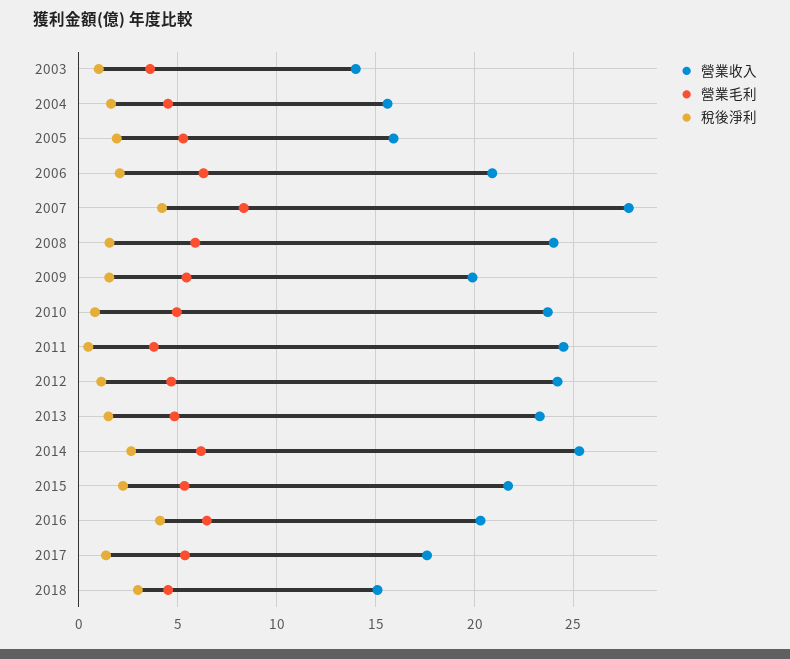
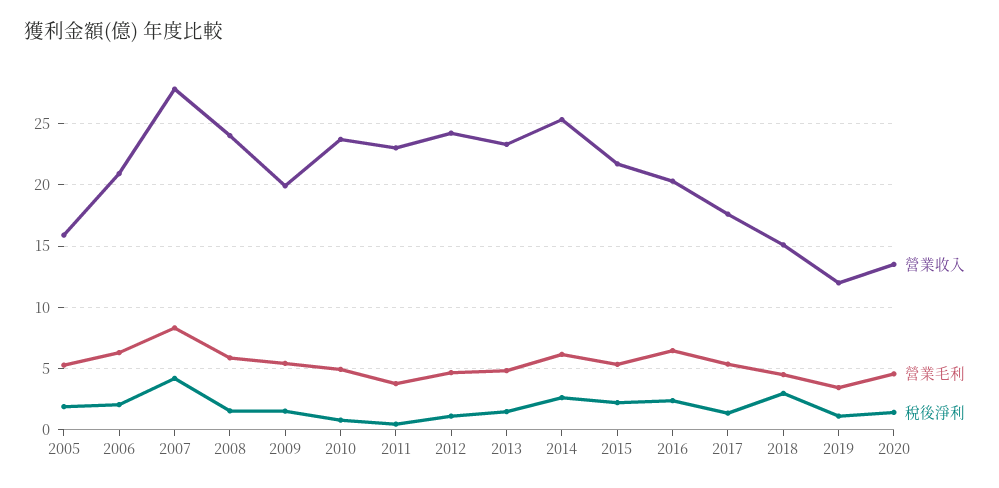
營業收入, 2003: 14 -> none
營業毛利, 2003: 3.5 -> none
稅後淨利, 2003: 1 -> none
營業收入, 2004: 15.5 -> none
營業毛利, 2004: 4.5 -> none
稅後淨利, 2004: 1.5 -> none
營業收入, 2011: 24.5 -> 23
稅後淨利, 2016: 4 -> 2.5
營業收入, 2019: none -> 12
營業毛利, 2019: none -> 3.5
稅後淨利, 2019: none -> 1
營業收入, 2020: none -> 13.5
營業毛利, 2020: none -> 4.5
稅後淨利, 2020: none -> 1.5

